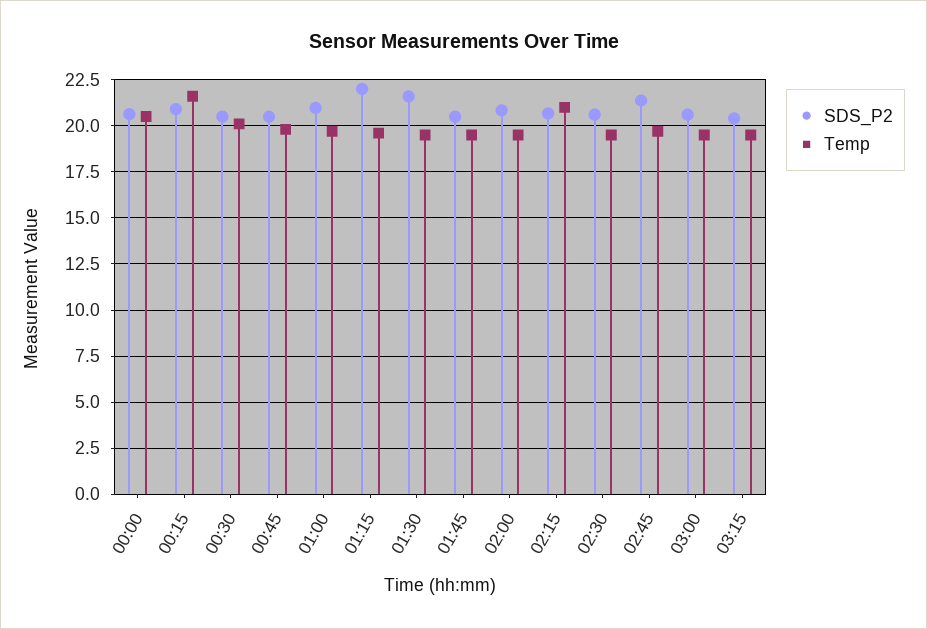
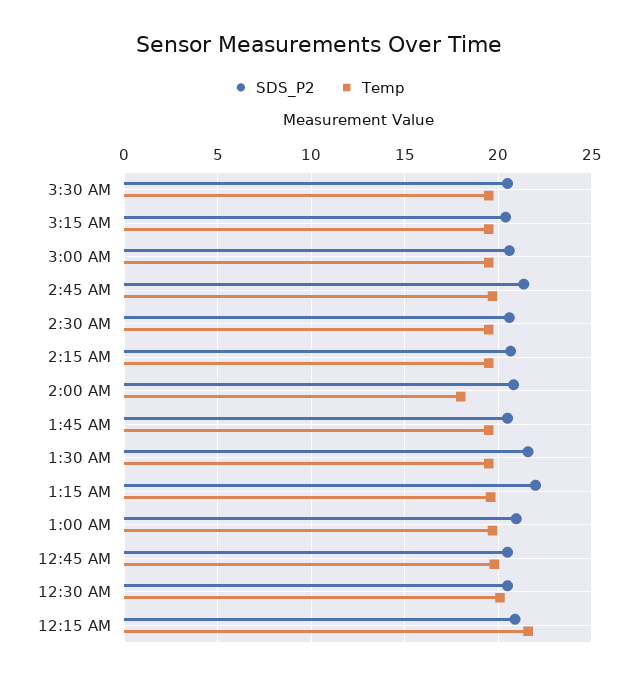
SDS_P2, 00:00: 20.5 -> none
Temp, 00:00: 20.5 -> none
Temp, 02:00: 19.5 -> 18
Temp, 02:15: 21 -> 19.5
SDS_P2, 3:30 AM: none -> 20.5
Temp, 3:30 AM: none -> 19.5

